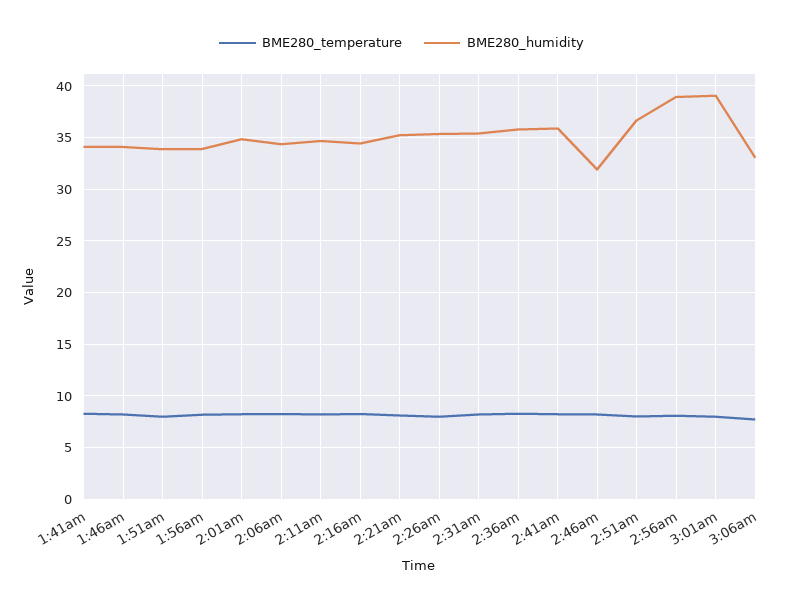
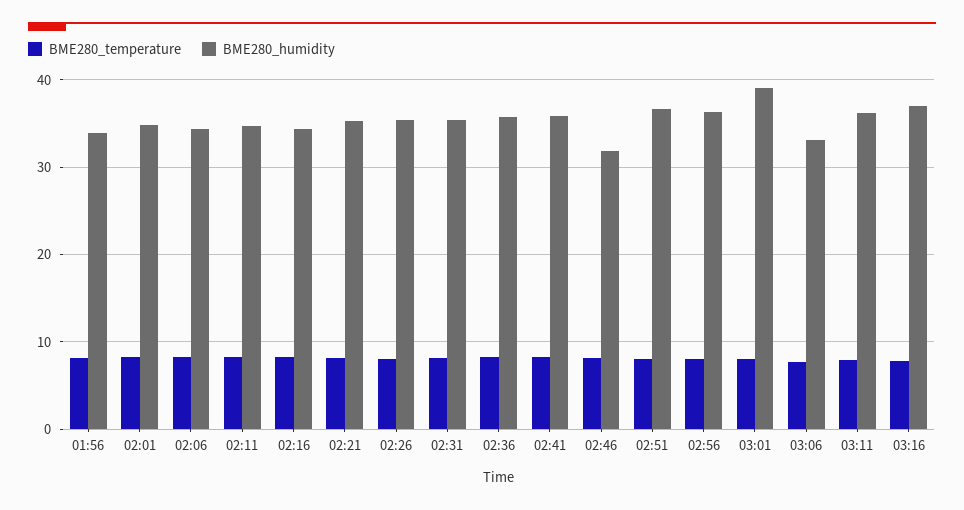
BME280_temperature, 1:41am: 8 -> none
BME280_humidity, 1:41am: 34 -> none
BME280_temperature, 1:46am: 8 -> none
BME280_humidity, 1:46am: 34 -> none
BME280_temperature, 1:51am: 8 -> none
BME280_humidity, 1:51am: 34 -> none
BME280_humidity, 2:56am: 39 -> 36
BME280_temperature, 03:11: none -> 8
BME280_humidity, 03:11: none -> 36
BME280_temperature, 03:16: none -> 8
BME280_humidity, 03:16: none -> 37

